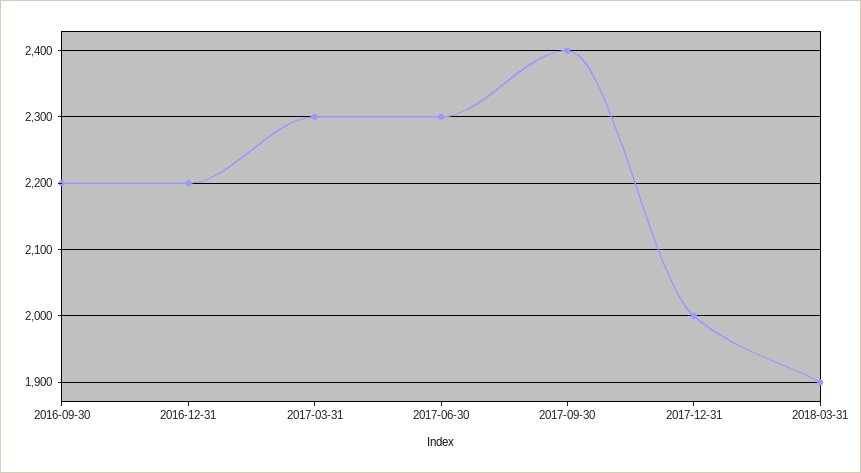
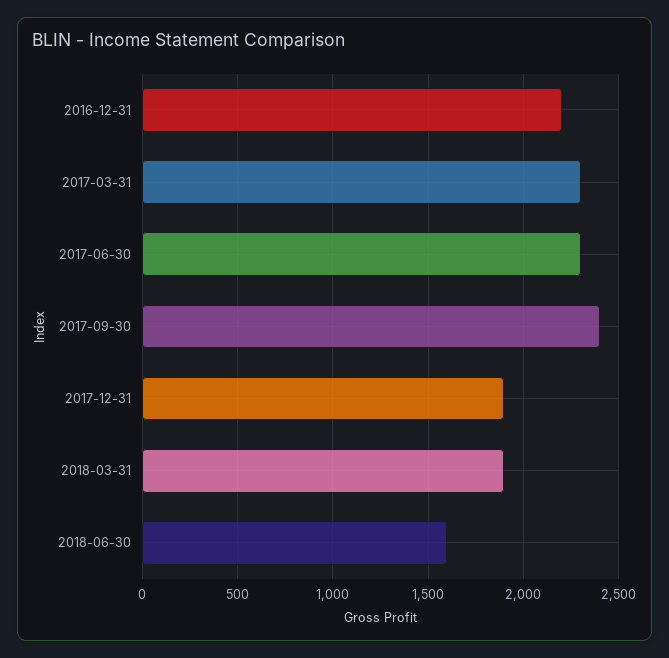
2016-09-30: 2200 -> none
2017-12-31: 2000 -> 1900
2018-06-30: none -> 1600

